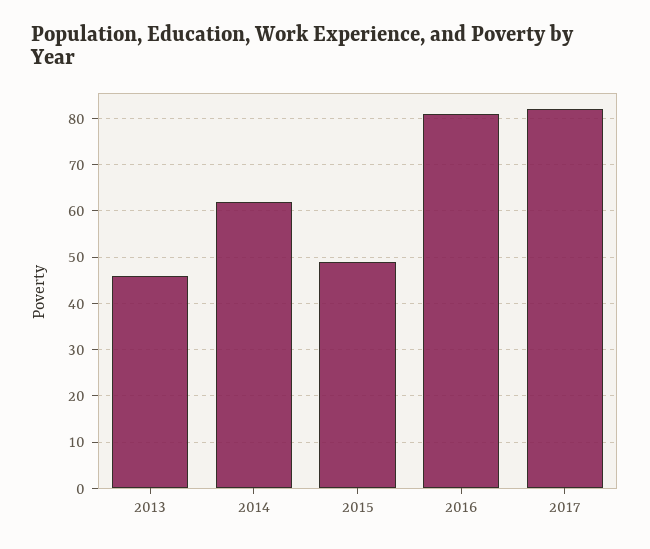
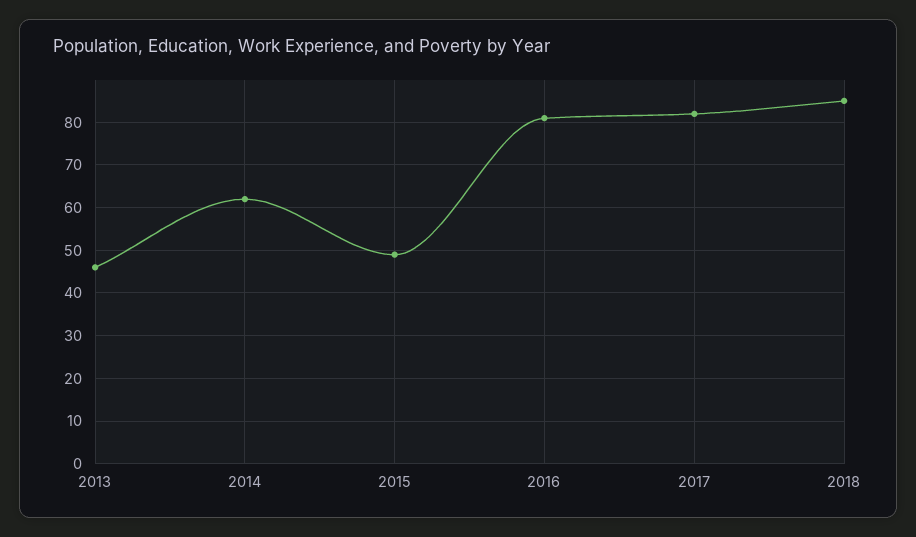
2018: none -> 85

